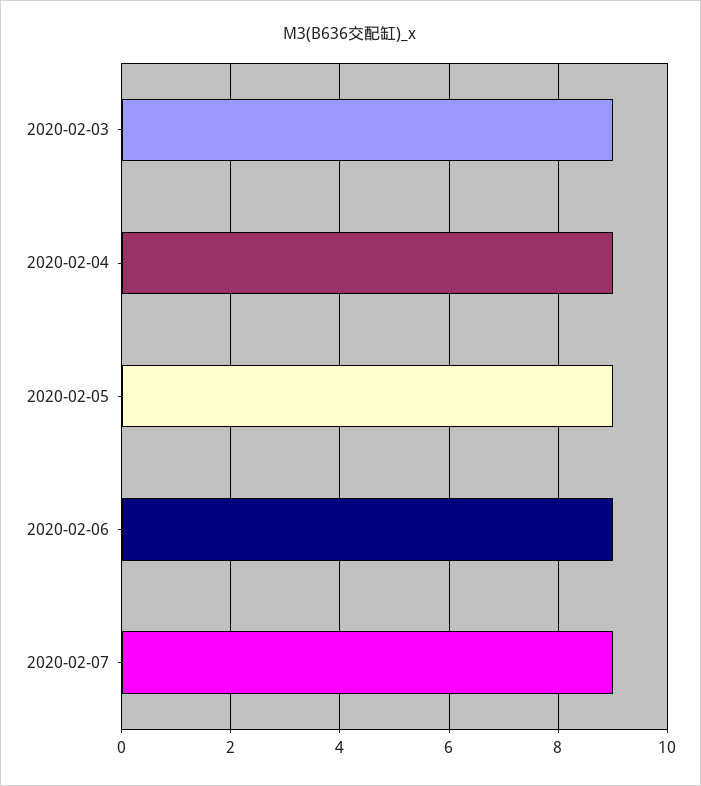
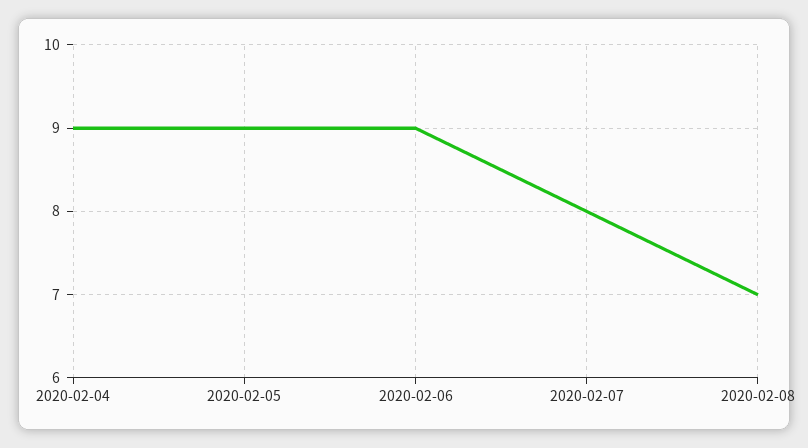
2020-02-03: 9 -> none
2020-02-07: 9 -> 8
2020-02-08: none -> 7

